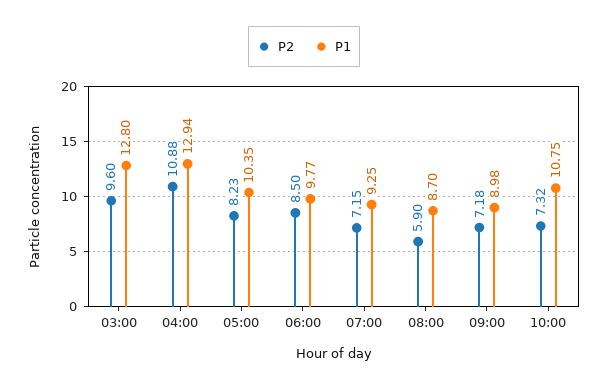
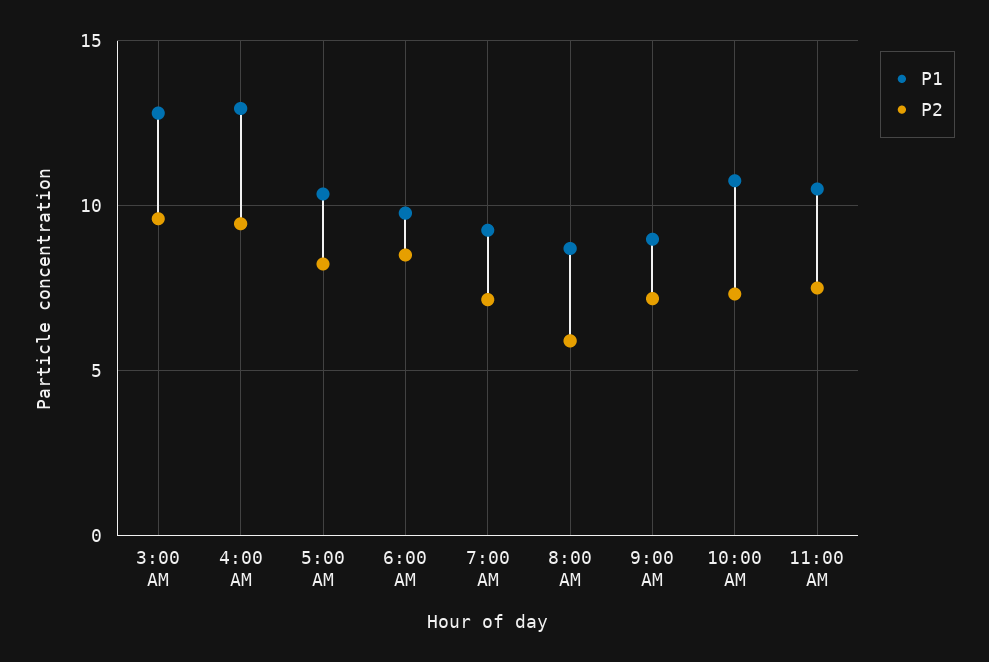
P2, 04:00: 10.88 -> 9.5
P1, 11:00 AM: none -> 10.5
P2, 11:00 AM: none -> 7.5

